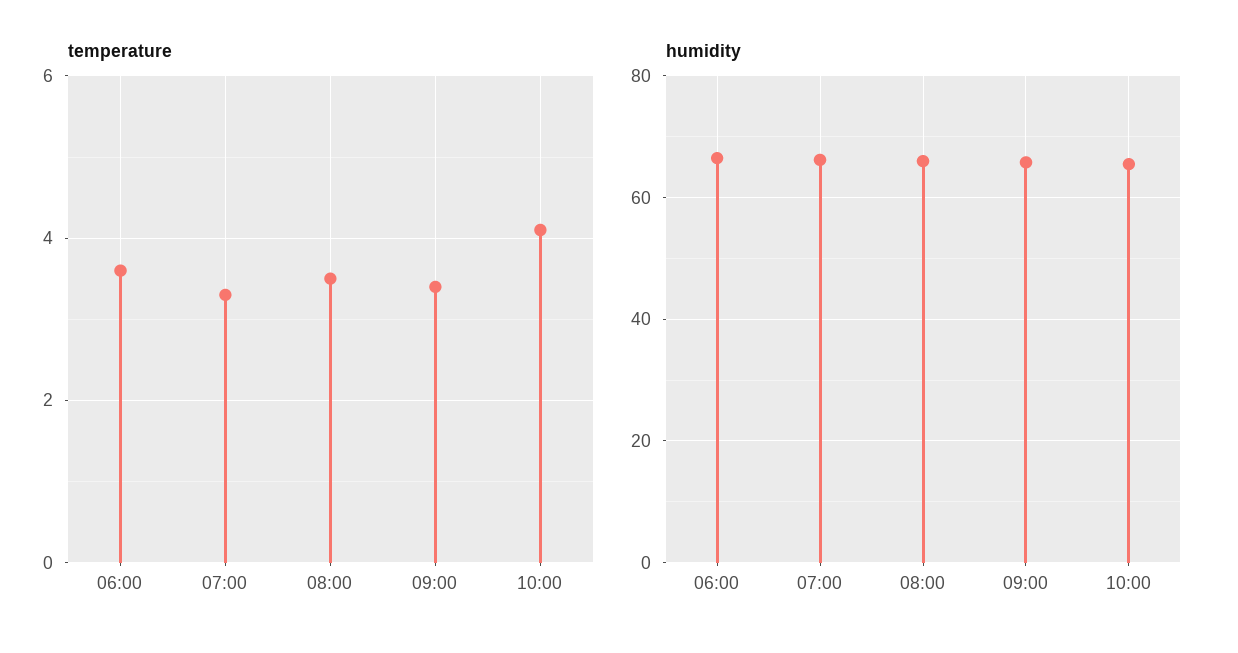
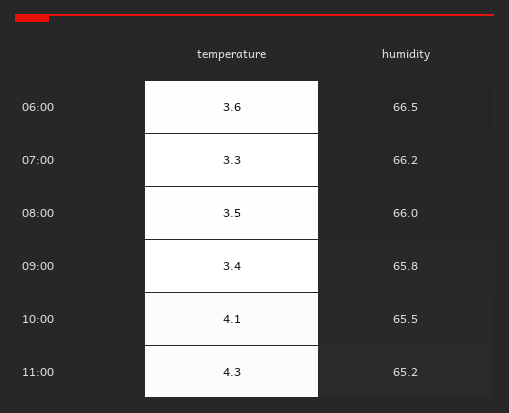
temperature, 11:00: none -> 4.3
humidity, 11:00: none -> 65.2

